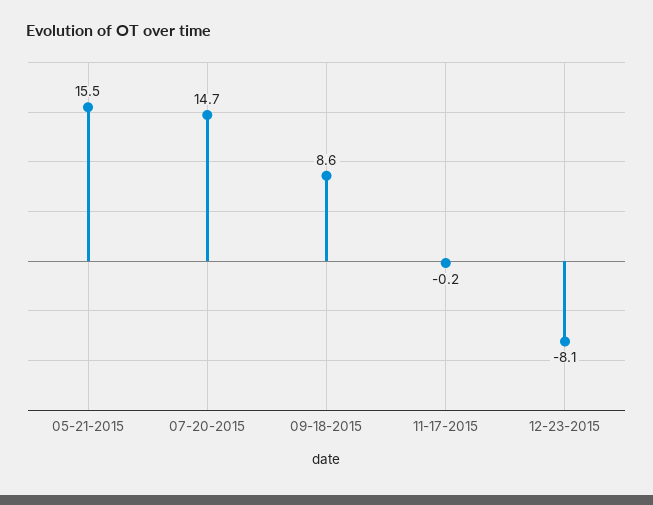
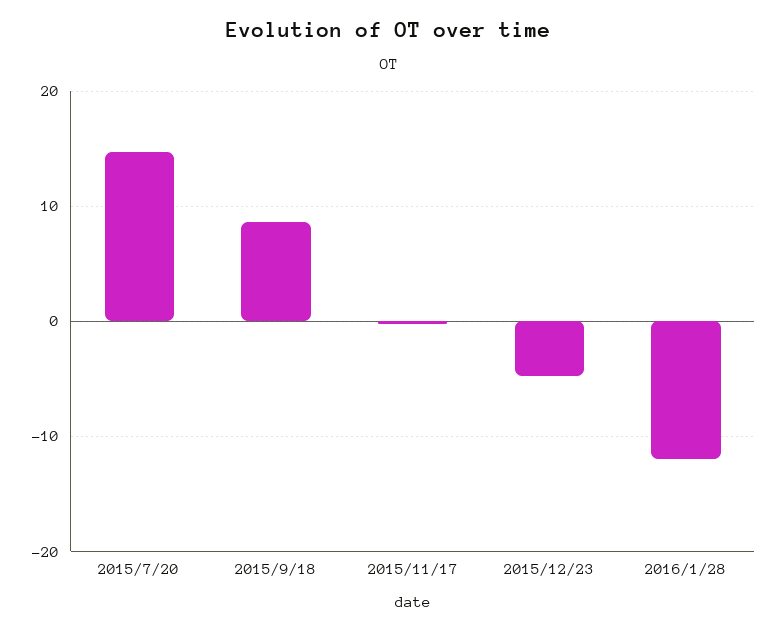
05-21-2015: 15.5 -> none
12-23-2015: -8.1 -> -5
2016/1/28: none -> -12

